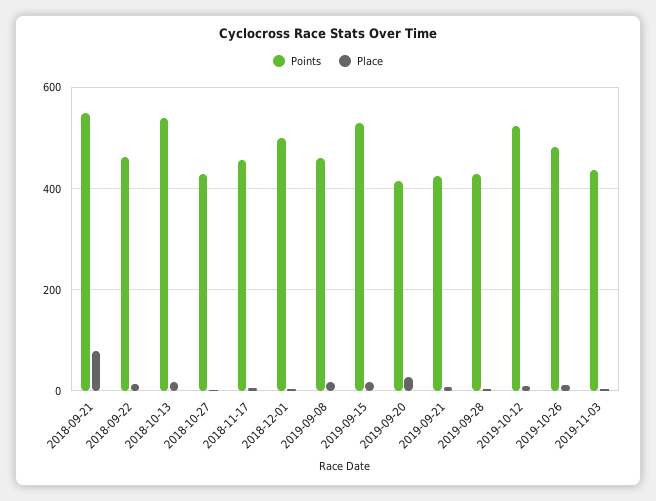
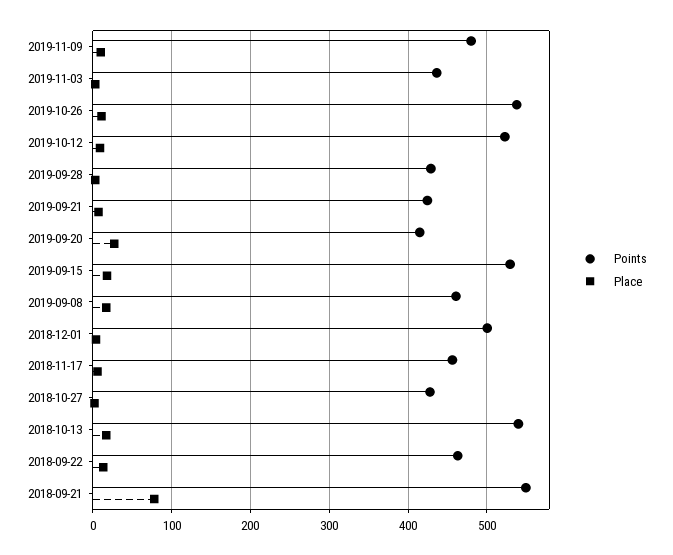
Points, 2019-10-26: 480 -> 540
Points, 2019-11-09: none -> 480
Place, 2019-11-09: none -> 10

